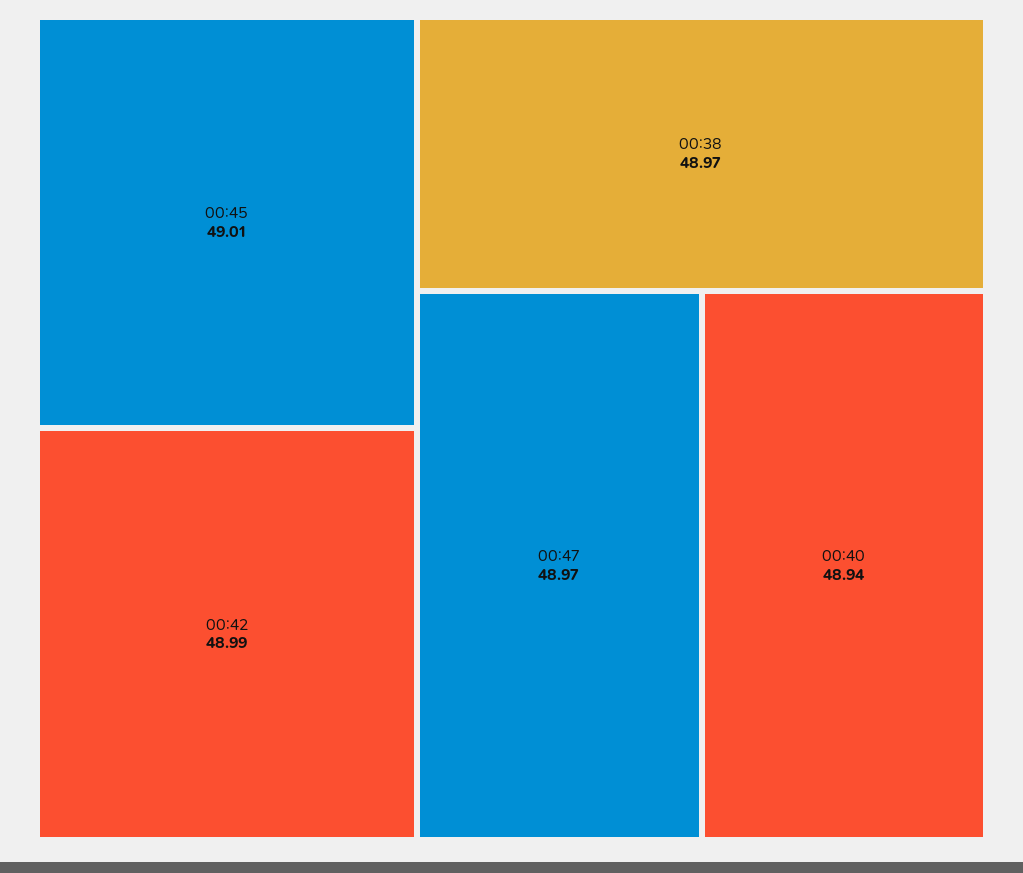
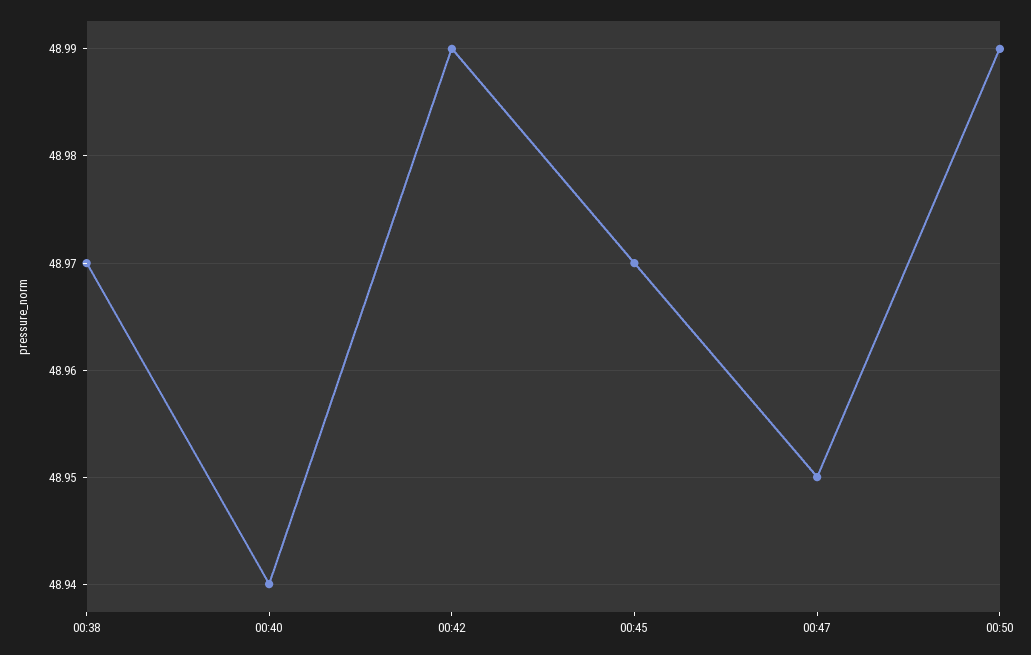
00:45: 49.01 -> 48.97
00:47: 48.97 -> 48.95
00:50: none -> 48.99

